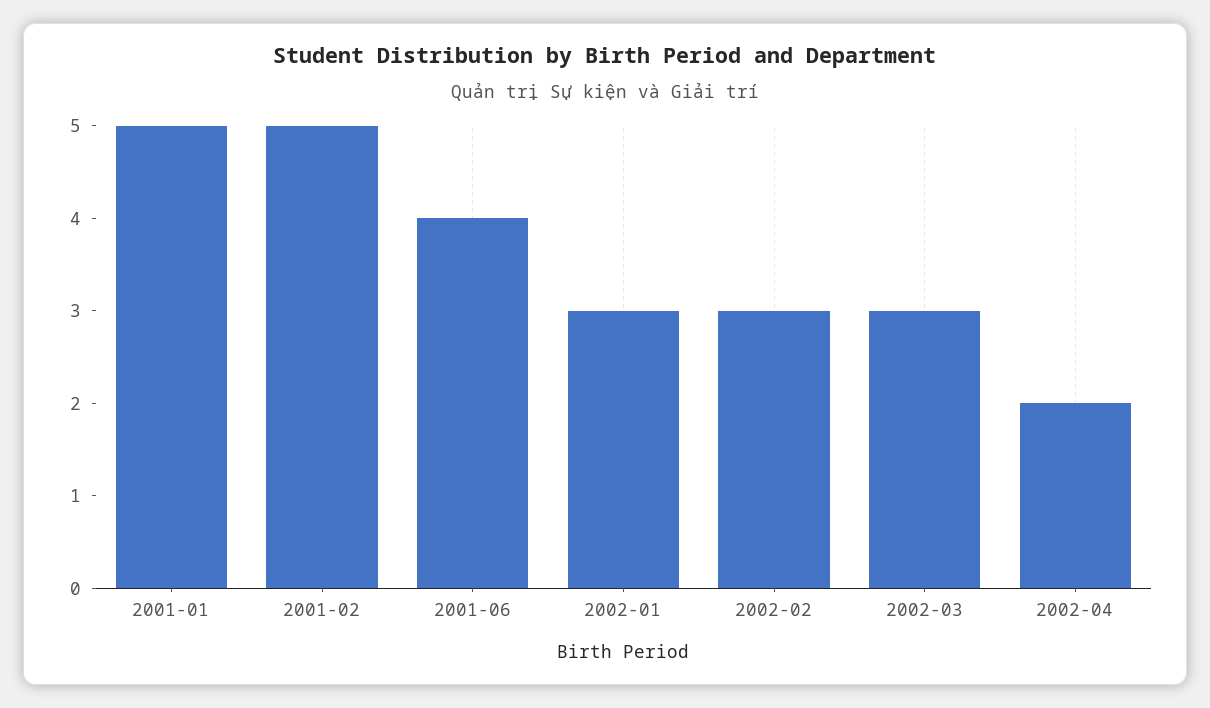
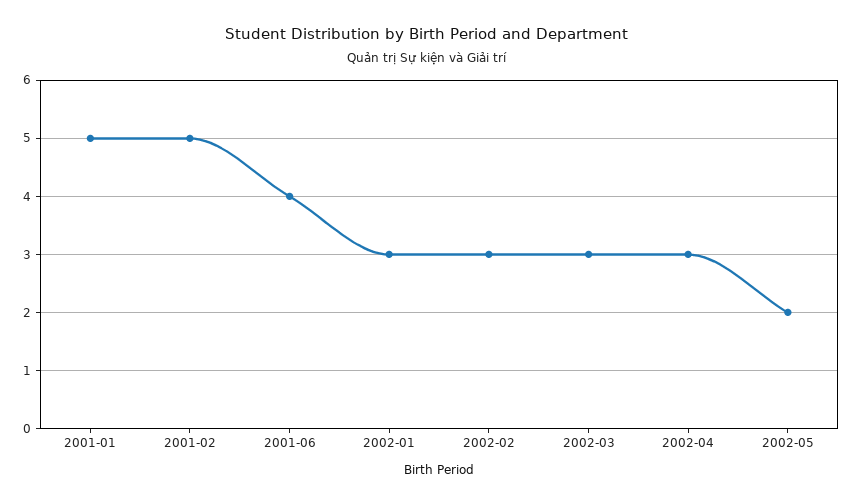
2002-04: 2 -> 3
2002-05: none -> 2

